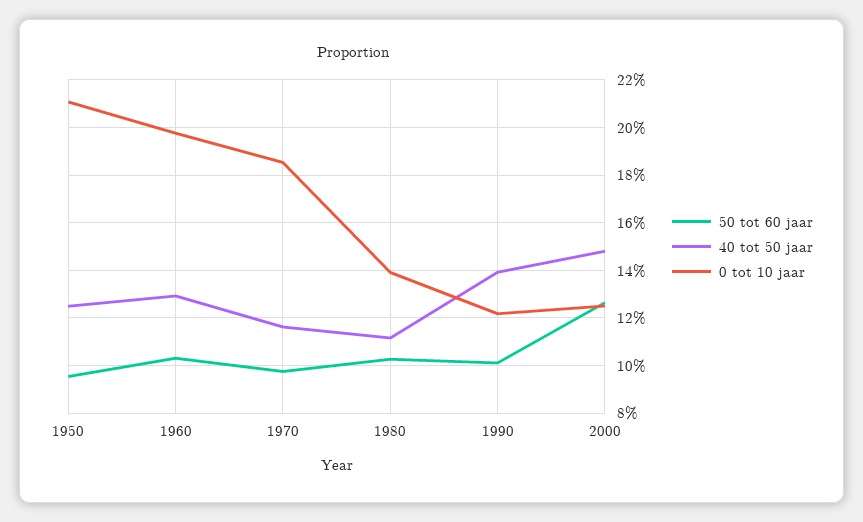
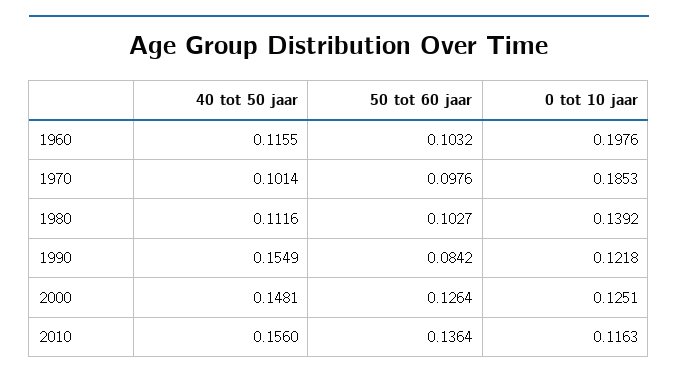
50 tot 60 jaar, 1950: 0.095 -> none
40 tot 50 jaar, 1950: 0.125 -> none
0 tot 10 jaar, 1950: 0.21 -> none
40 tot 50 jaar, 1960: 0.13 -> 0.1155
40 tot 50 jaar, 1970: 0.115 -> 0.1014
50 tot 60 jaar, 1990: 0.1 -> 0.0842
40 tot 50 jaar, 1990: 0.14 -> 0.1549
40 tot 50 jaar, 2010: none -> 0.156
50 tot 60 jaar, 2010: none -> 0.1364
0 tot 10 jaar, 2010: none -> 0.1163

